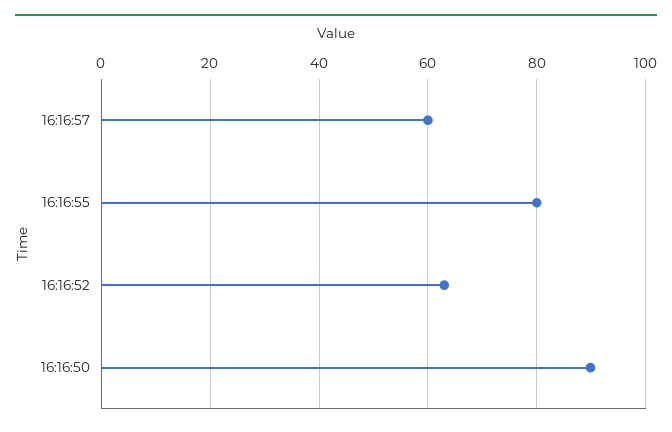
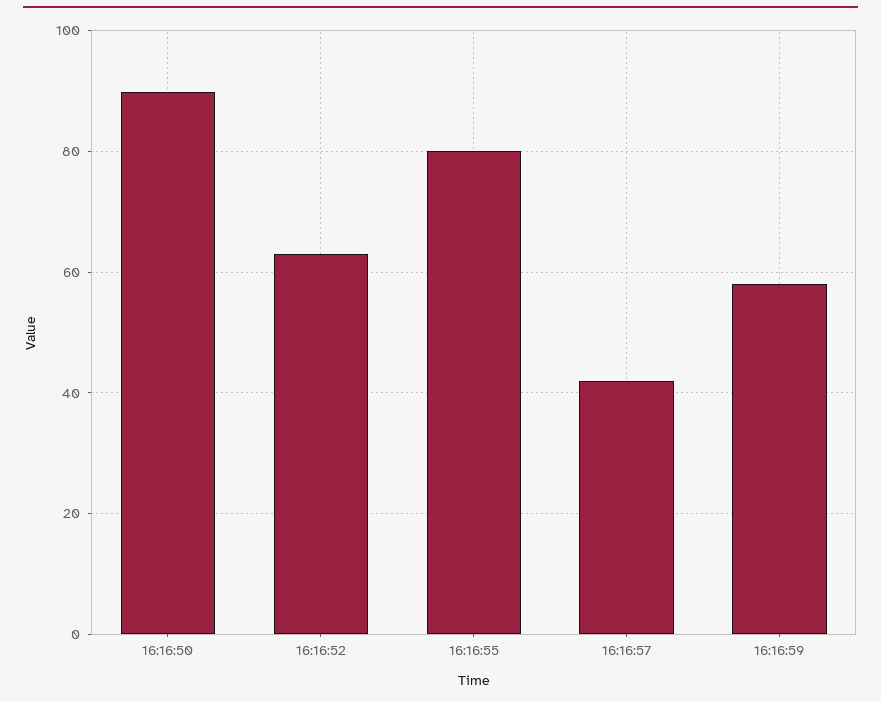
16:16:57: 60 -> 42
16:16:59: none -> 58

